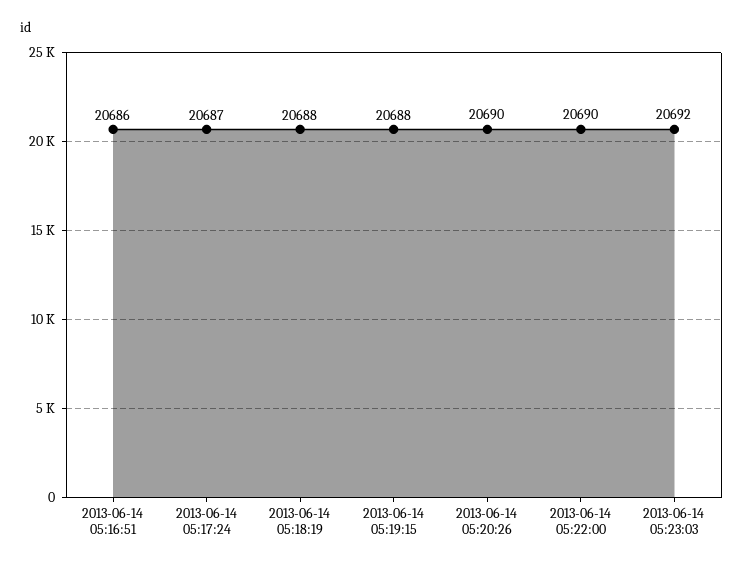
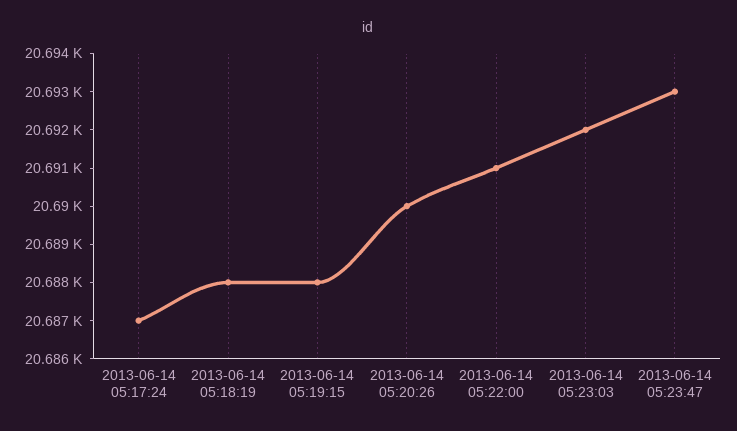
2013-06-14 05:16:51: 20686 -> none
2013-06-14 05:22:00: 20690 -> 20691
2013-06-14 05:23:47: none -> 20693

